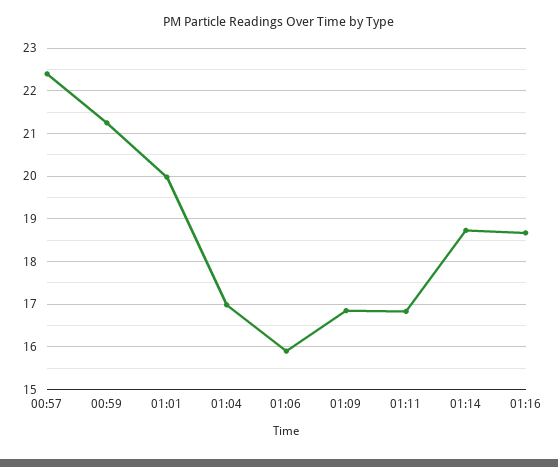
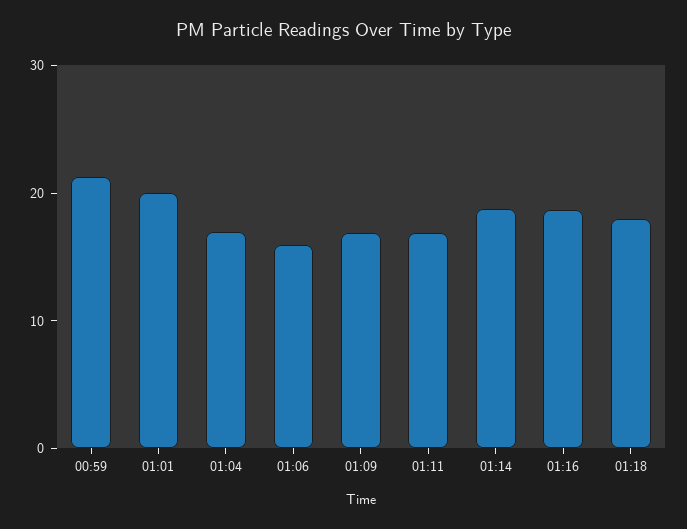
00:57: 22.4 -> none
01:18: none -> 18

